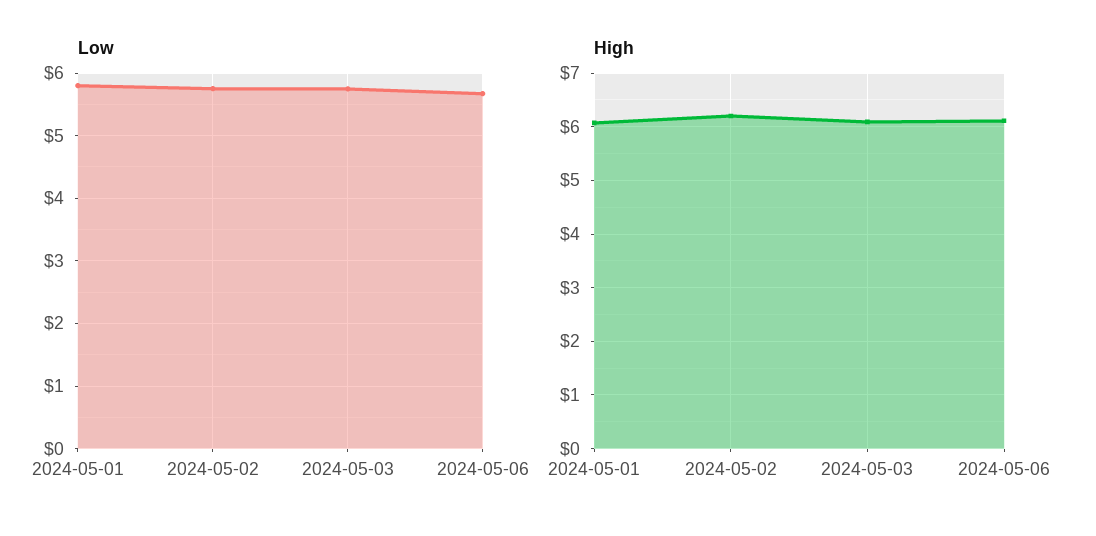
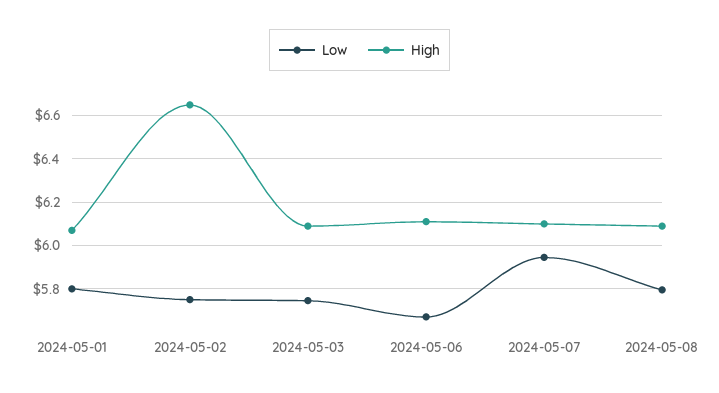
High, 2024-05-02: 6.2 -> 6.65
Low, 2024-05-07: none -> 5.95
High, 2024-05-07: none -> 6.1
Low, 2024-05-08: none -> 5.8
High, 2024-05-08: none -> 6.1

